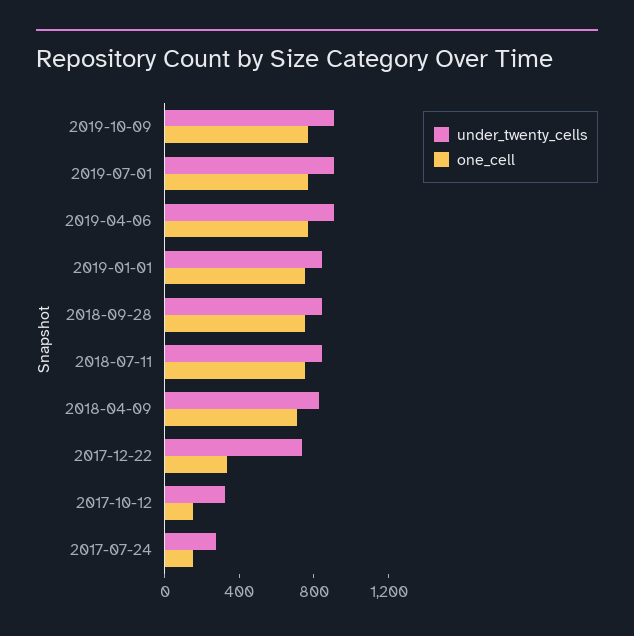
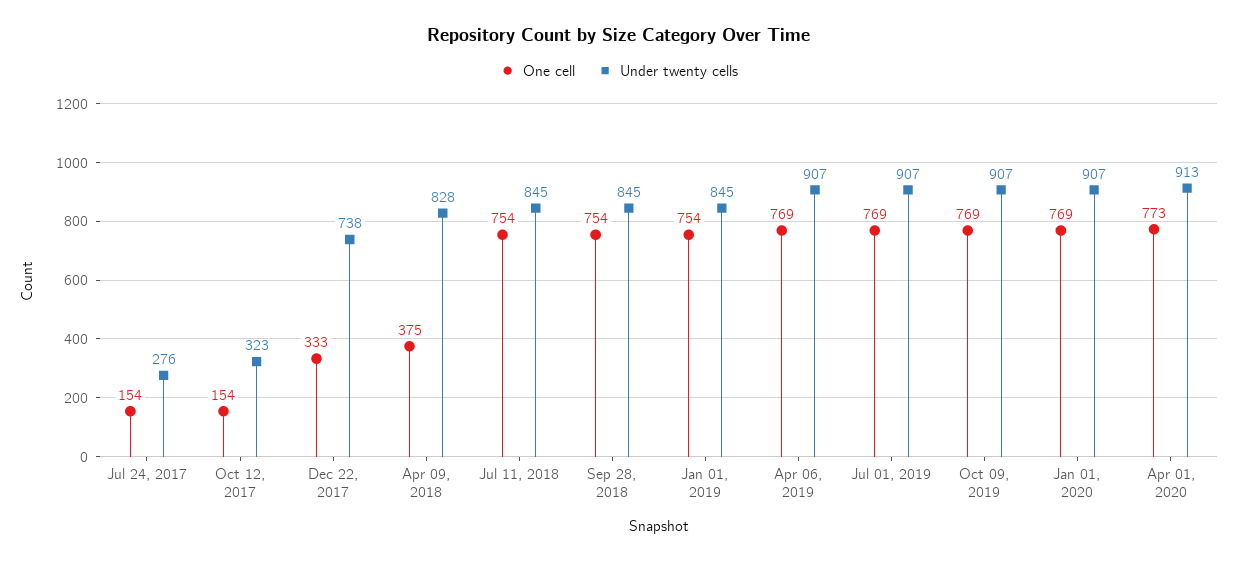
one_cell, 2018-04-09: 700 -> 375
one_cell, Jan 01, 2020: none -> 769
under_twenty_cells, Jan 01, 2020: none -> 907
one_cell, Apr 01, 2020: none -> 773
under_twenty_cells, Apr 01, 2020: none -> 913

